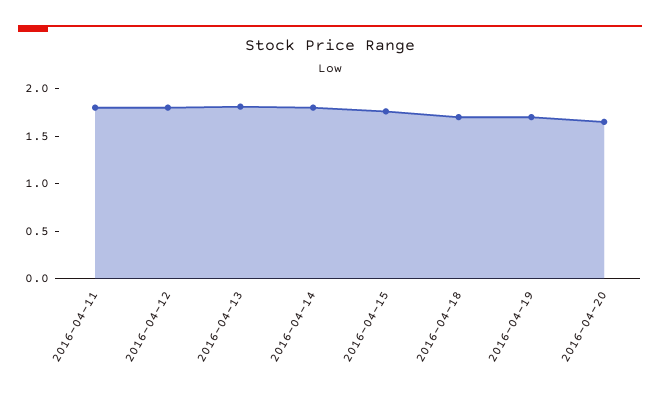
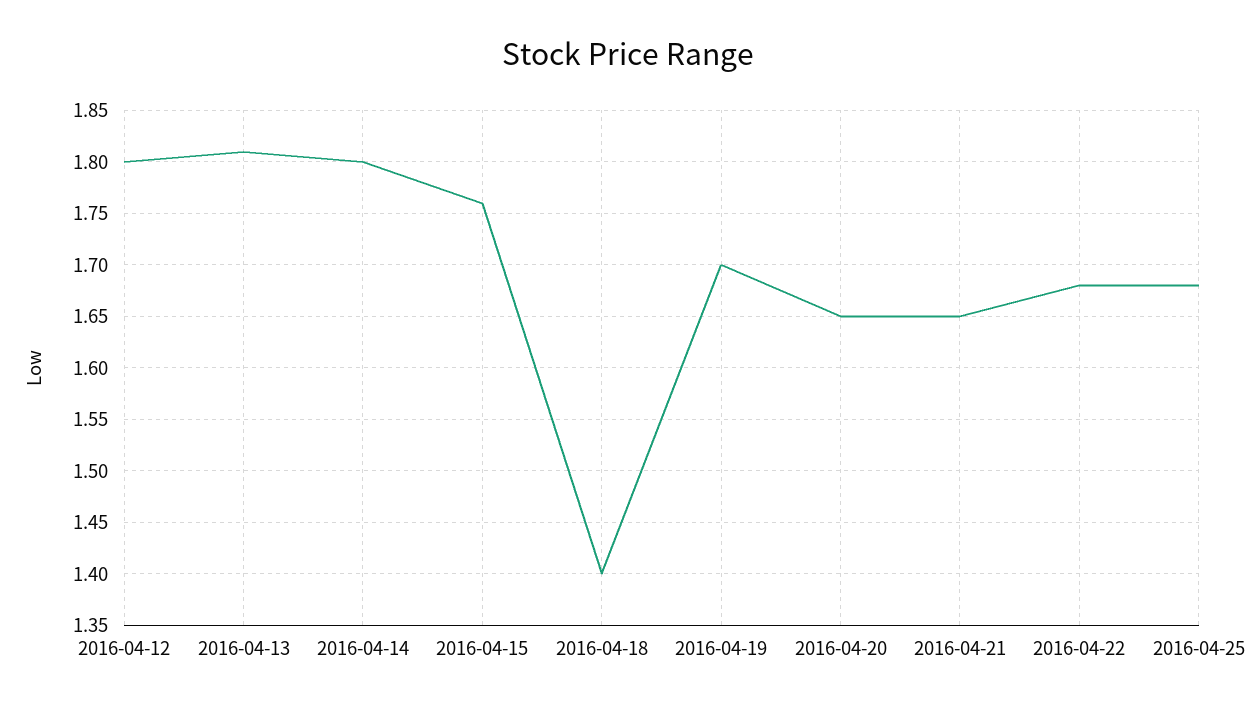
2016-04-11: 1.8 -> none
2016-04-18: 1.7 -> 1.4
2016-04-21: none -> 1.65
2016-04-22: none -> 1.68
2016-04-25: none -> 1.68

